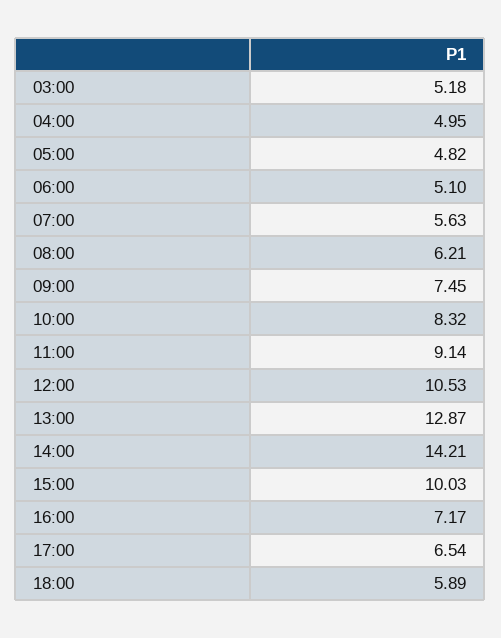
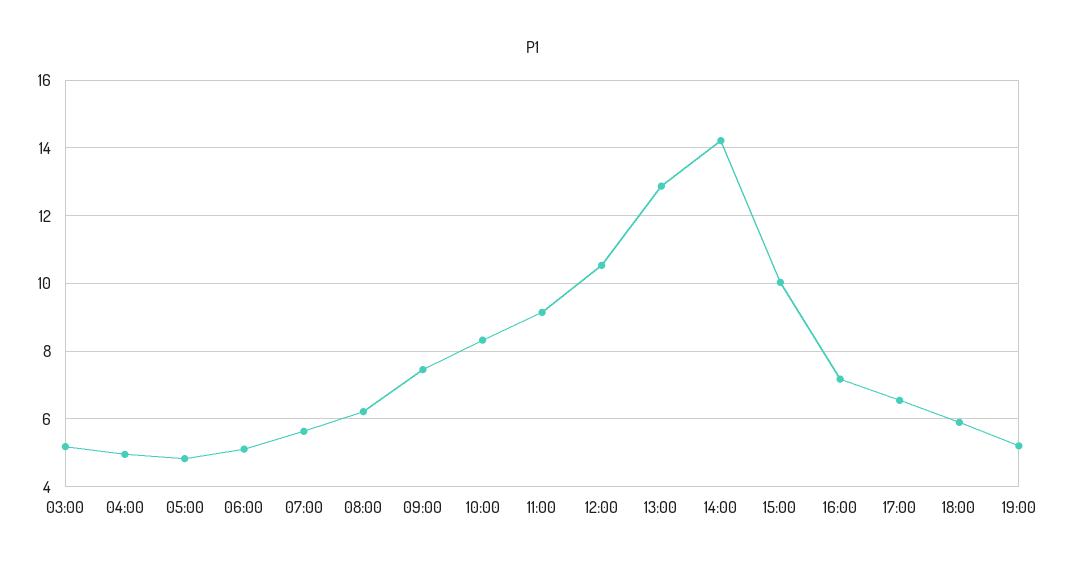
19:00: none -> 5.2

